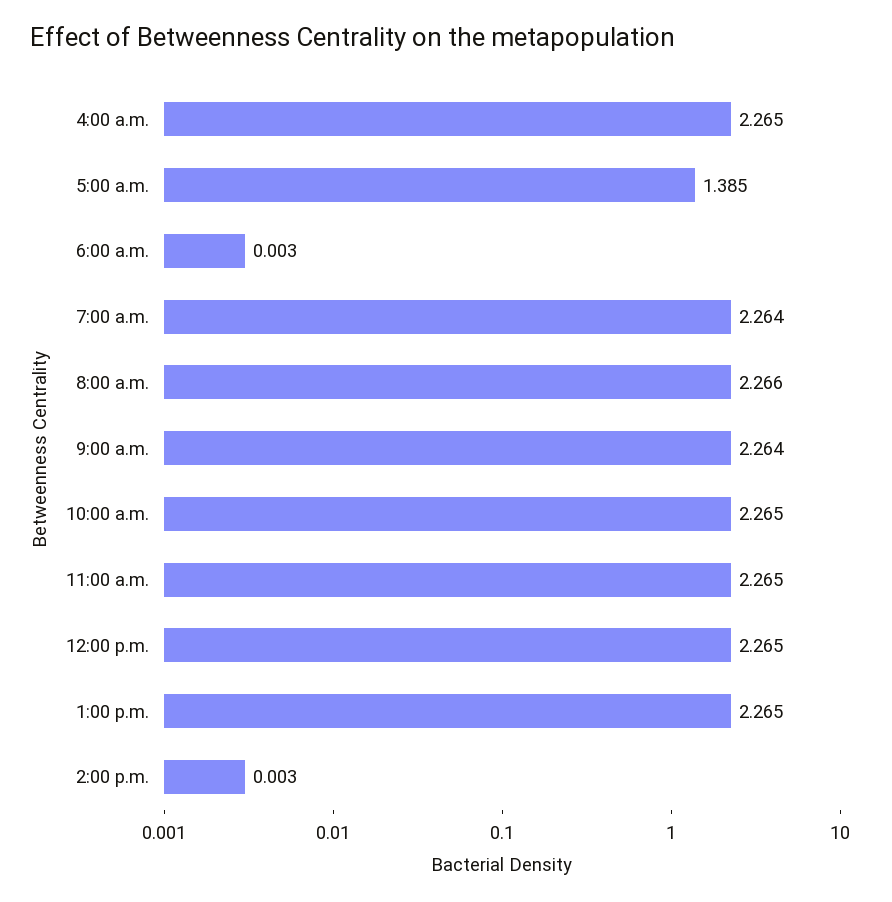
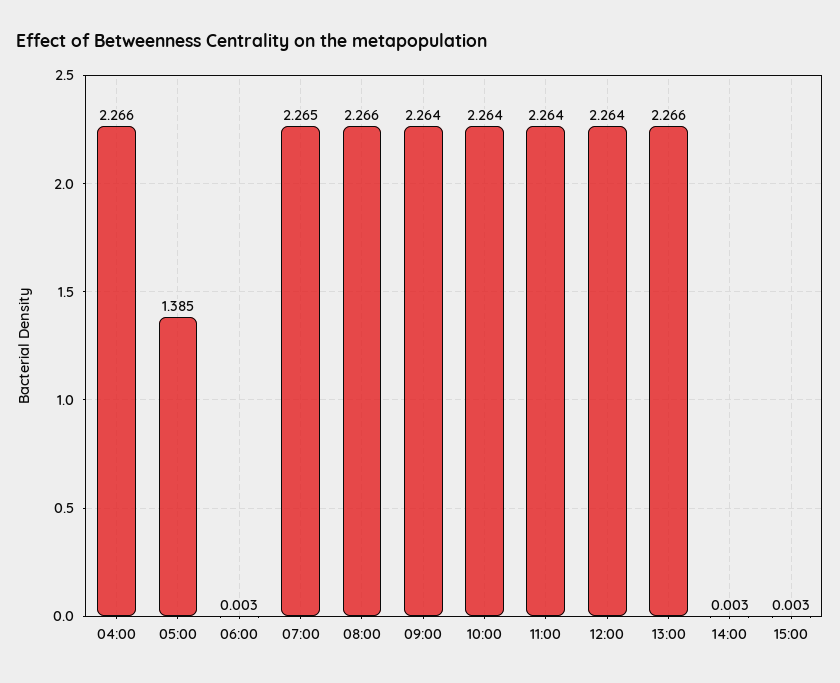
4:00 a.m.: 2.265 -> 2.266
7:00 a.m.: 2.264 -> 2.265
10:00 a.m.: 2.265 -> 2.264
11:00 a.m.: 2.265 -> 2.264
12:00 p.m.: 2.265 -> 2.264
1:00 p.m.: 2.265 -> 2.266
15:00: none -> 0.003

